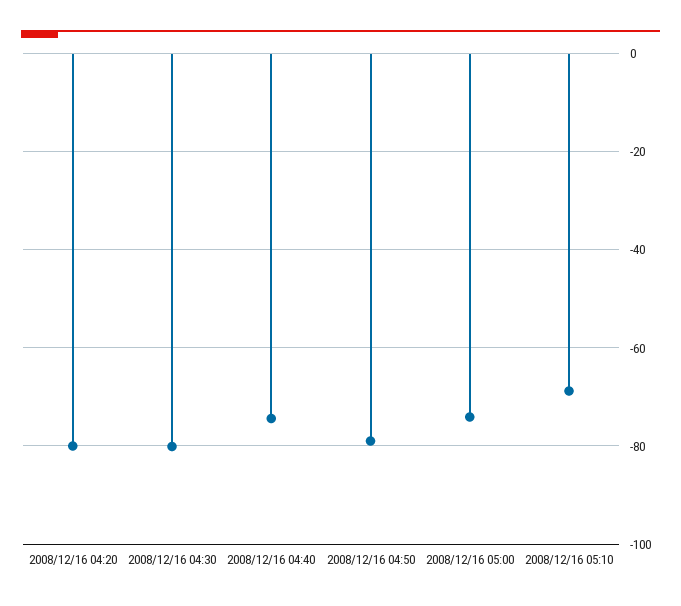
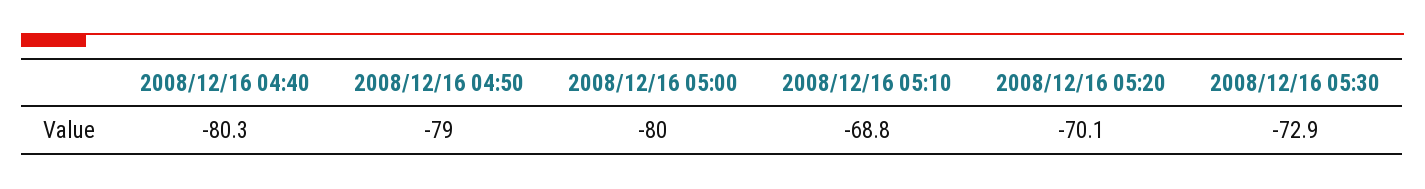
2008/12/16 04:20: -80 -> none
2008/12/16 04:30: -80 -> none
2008/12/16 04:40: -74 -> -80.3
2008/12/16 05:00: -74 -> -80
2008/12/16 05:20: none -> -70.1
2008/12/16 05:30: none -> -72.9

